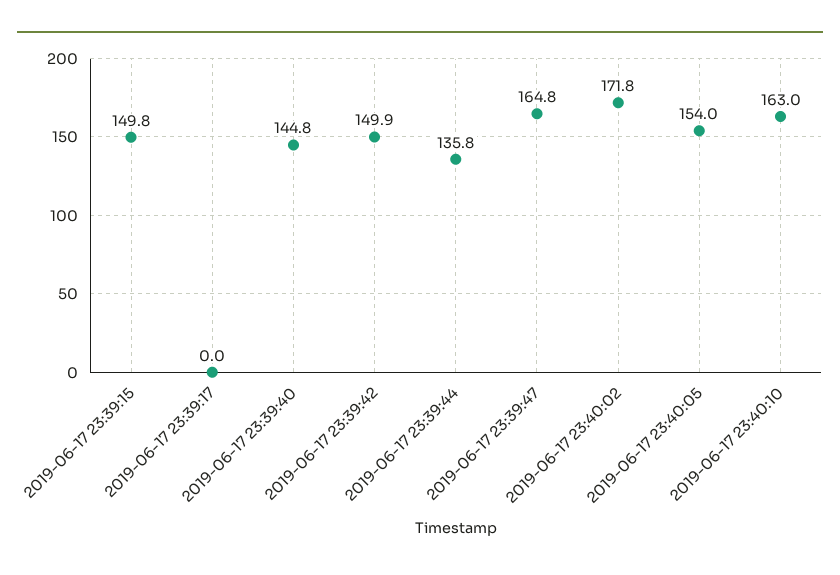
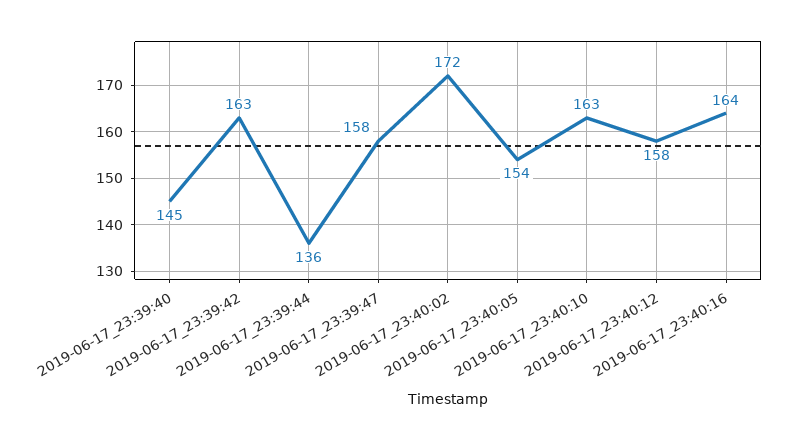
2019-06-17 23:39:15: 149.8 -> none
2019-06-17 23:39:17: 0 -> none
2019-06-17 23:39:42: 149.9 -> 163
2019-06-17 23:39:47: 164.8 -> 158
2019-06-17_23:40:12: none -> 158
2019-06-17_23:40:16: none -> 164

